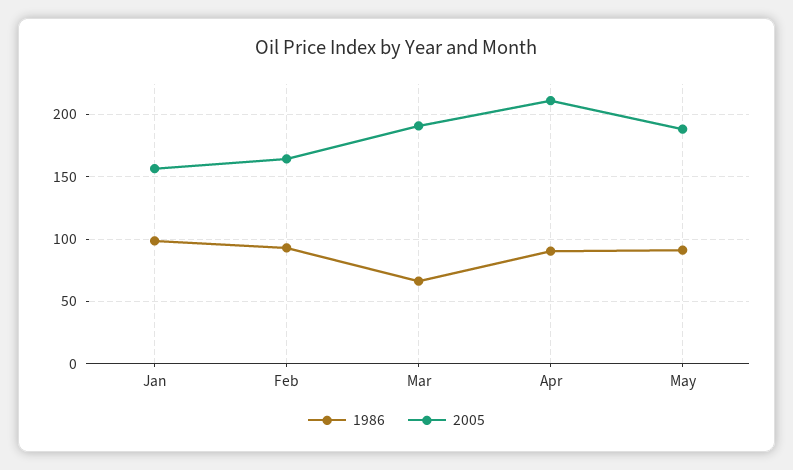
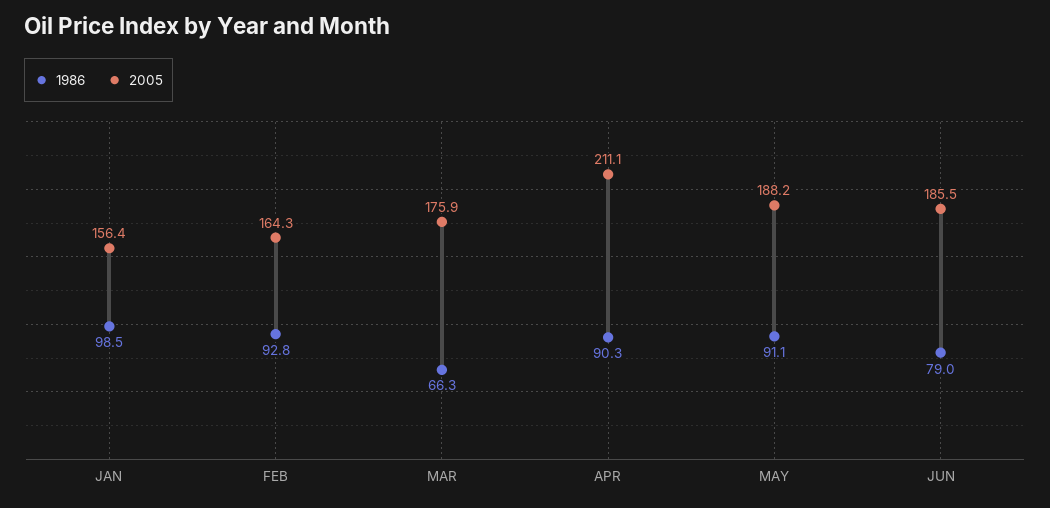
2005, Mar: 190 -> 175.9
1986, JUN: none -> 79
2005, JUN: none -> 185.5

